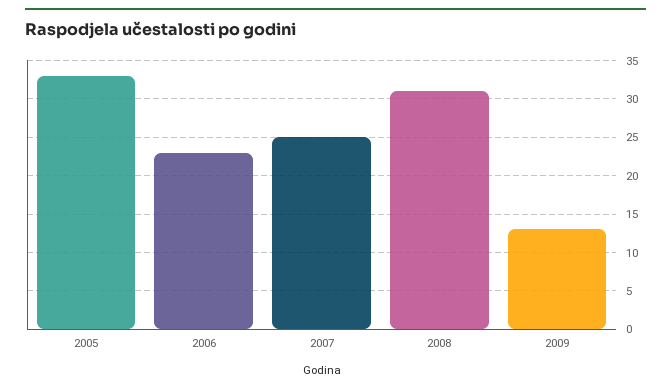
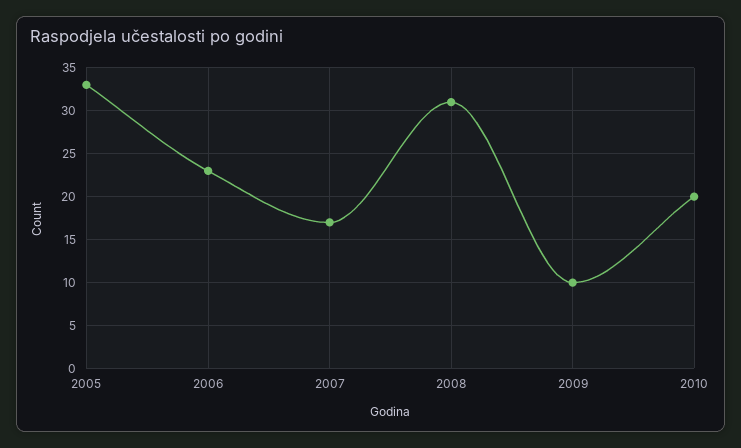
2007: 25 -> 17
2009: 13 -> 10
2010: none -> 20

